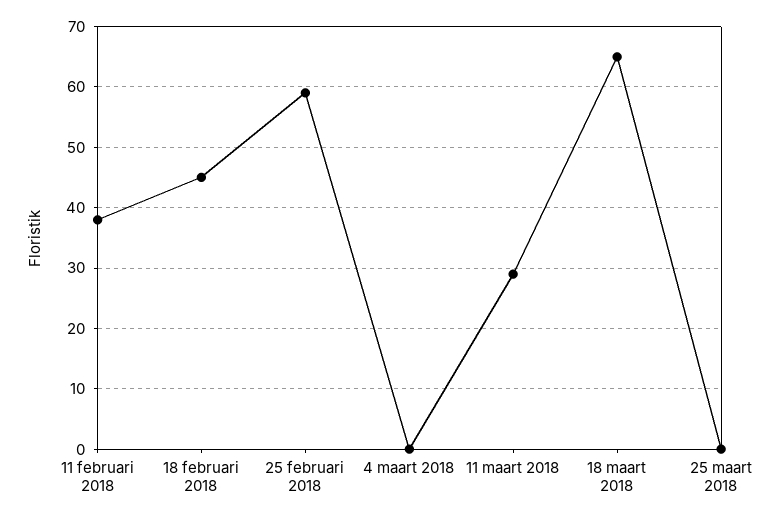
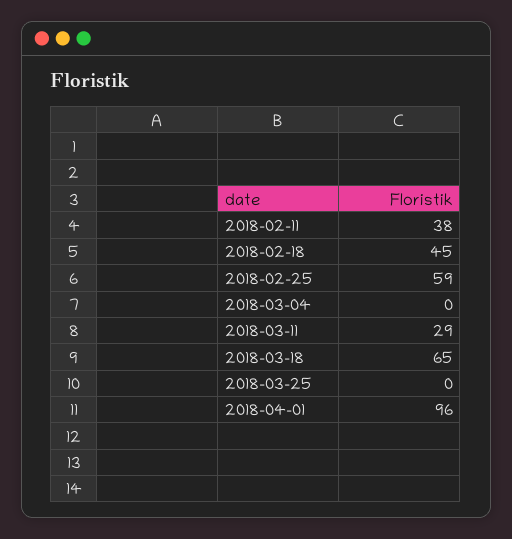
2018-04-01: none -> 96

